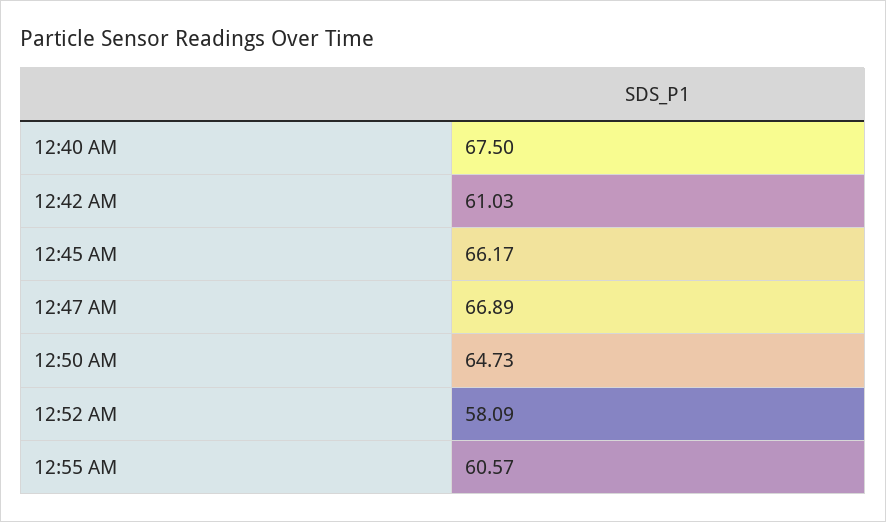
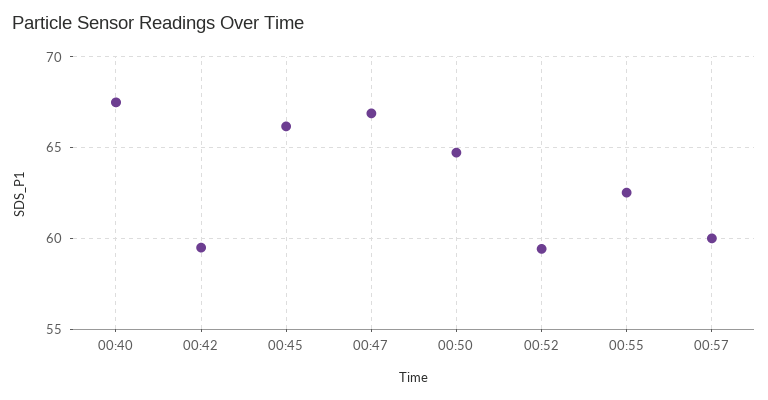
12:42 AM: 61.03 -> 59.5
12:52 AM: 58.09 -> 59.5
12:55 AM: 60.57 -> 62.5
00:57: none -> 60

